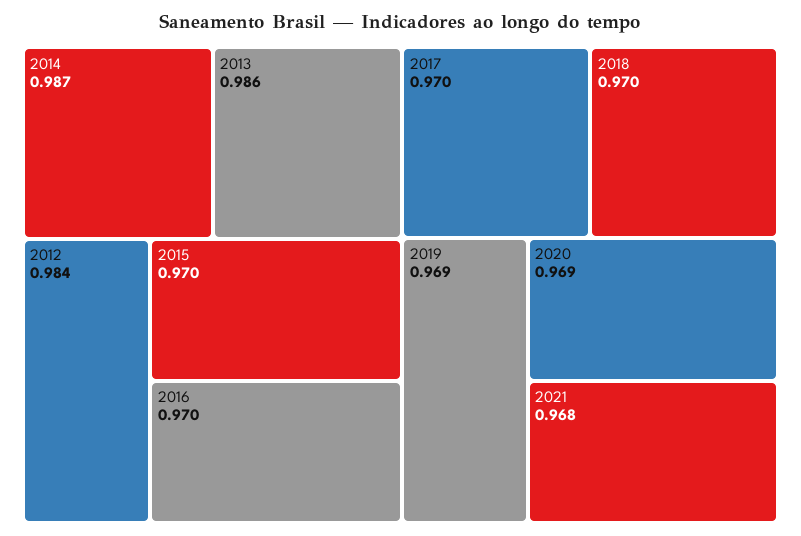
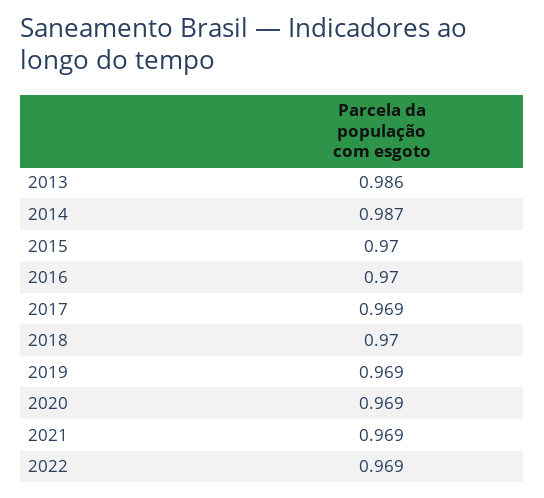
2012: 0.984 -> none
2017: 0.97 -> 0.969
2021: 0.968 -> 0.969
2022: none -> 0.969

